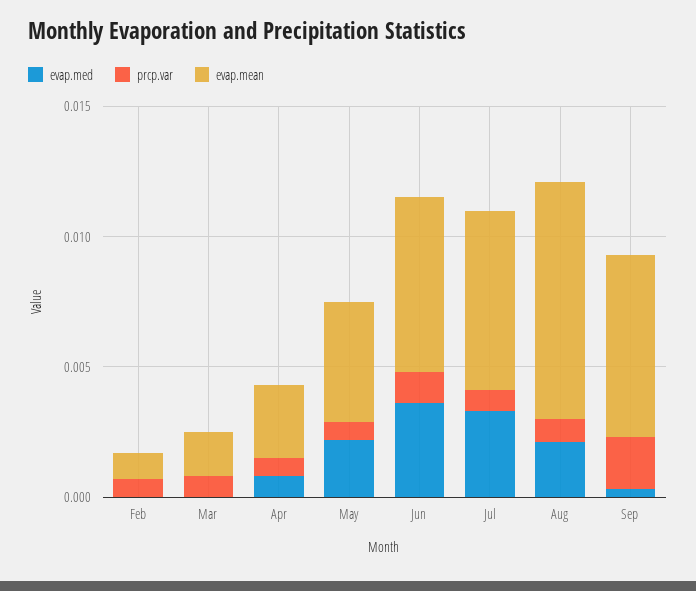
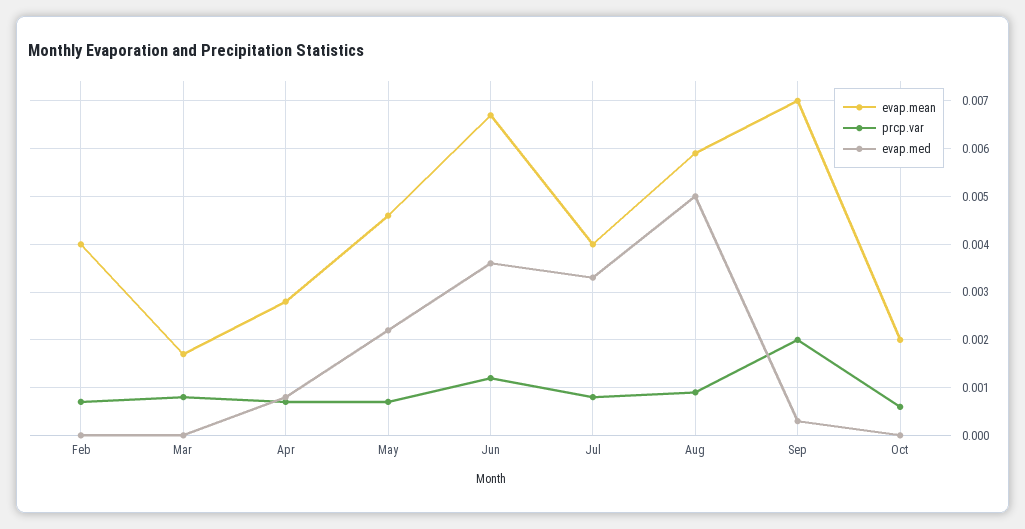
evap.mean, Feb: 0.001 -> 0.004
evap.mean, Jul: 0.007 -> 0.004
evap.med, Aug: 0.002 -> 0.005
evap.mean, Aug: 0.009 -> 0.006
evap.mean, Oct: none -> 0.002
prcp.var, Oct: none -> 0.0005
evap.med, Oct: none -> 0

